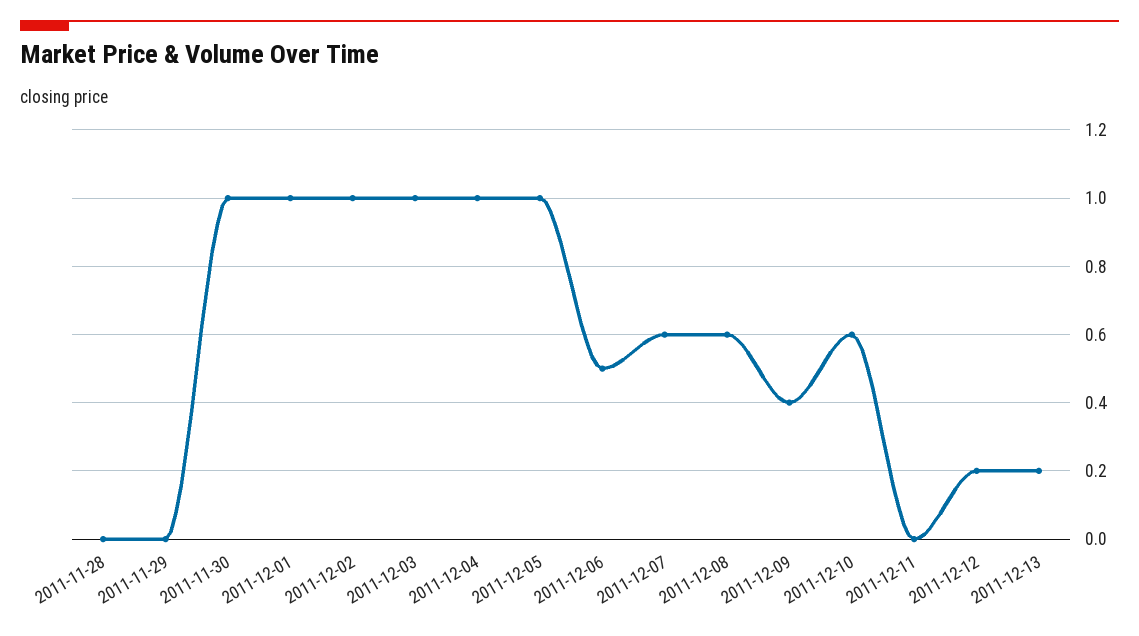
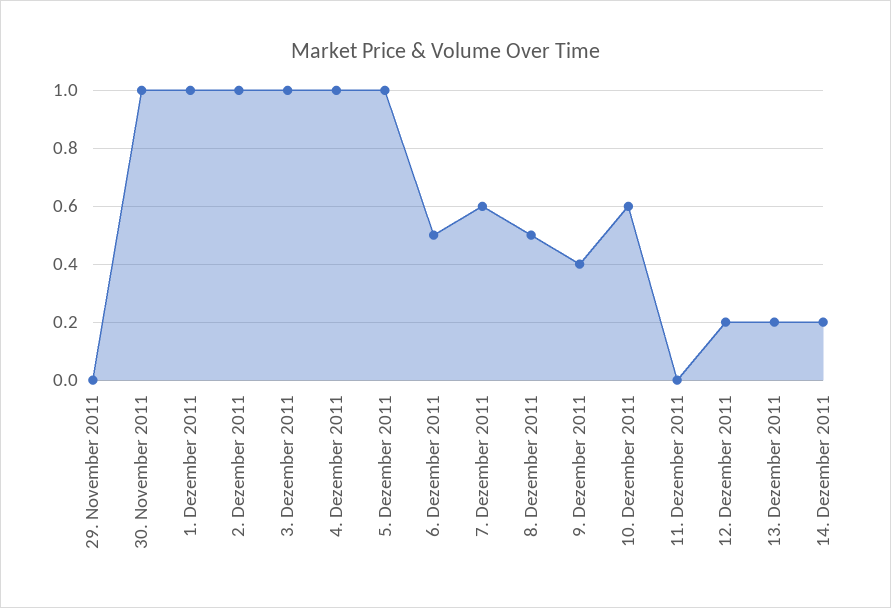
2011-11-28: 0 -> none
2011-12-08: 0.6 -> 0.5
14. Dezember 2011: none -> 0.2

